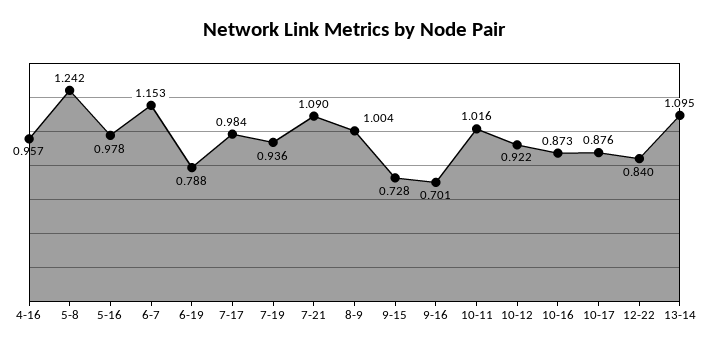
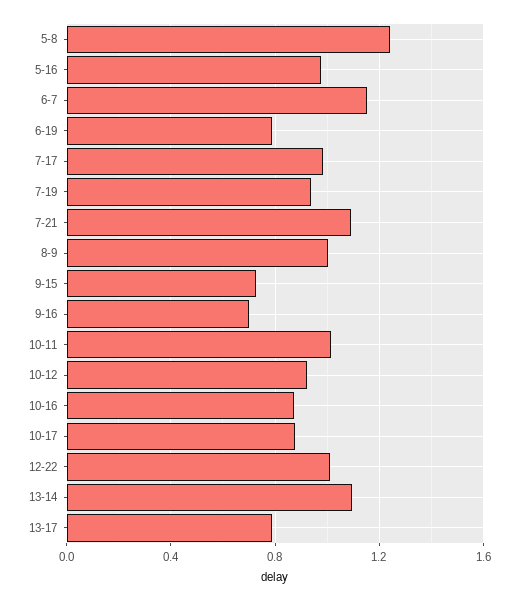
4-16: 0.957 -> none
12-22: 0.84 -> 1
13-17: none -> 0.8

